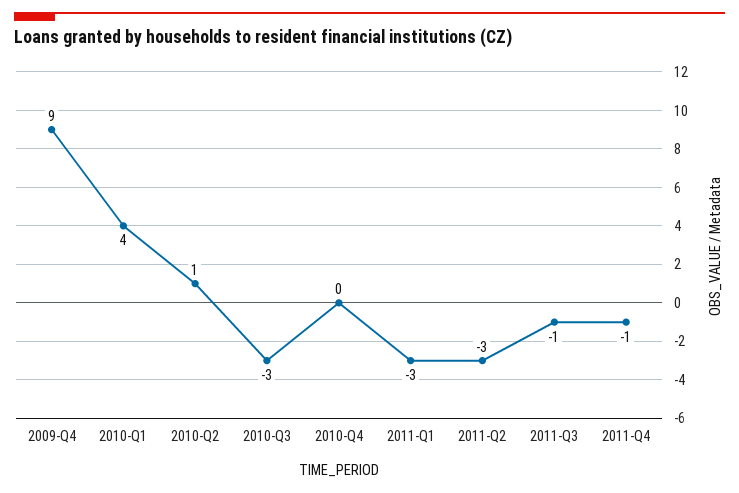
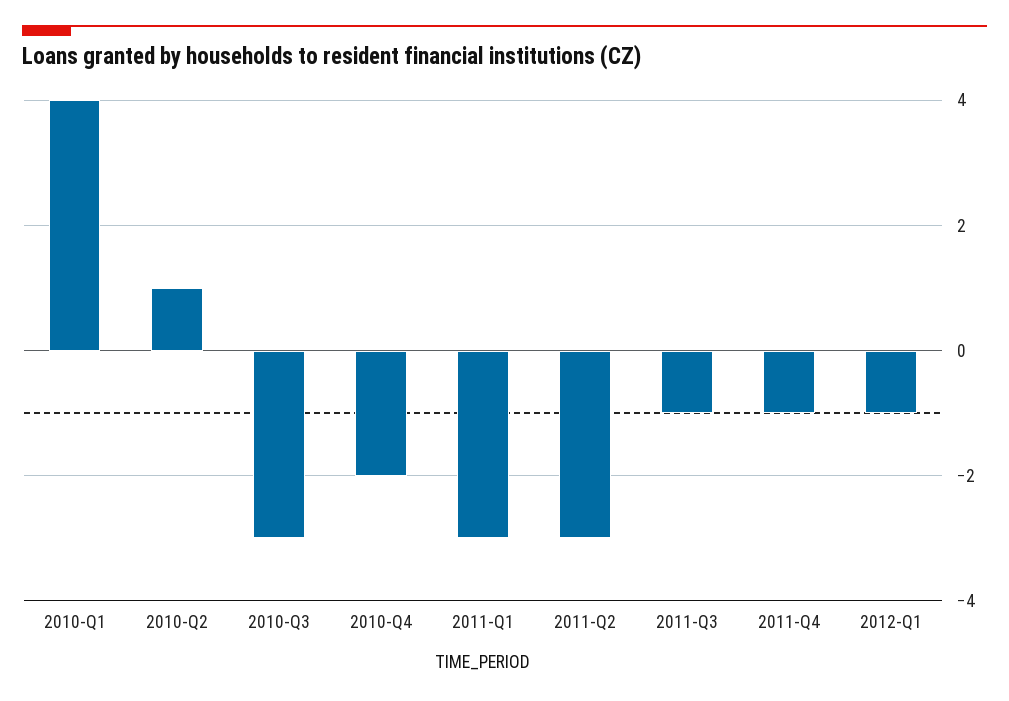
2009-Q4: 9 -> none
2010-Q4: 0 -> -2
2012-Q1: none -> -1

